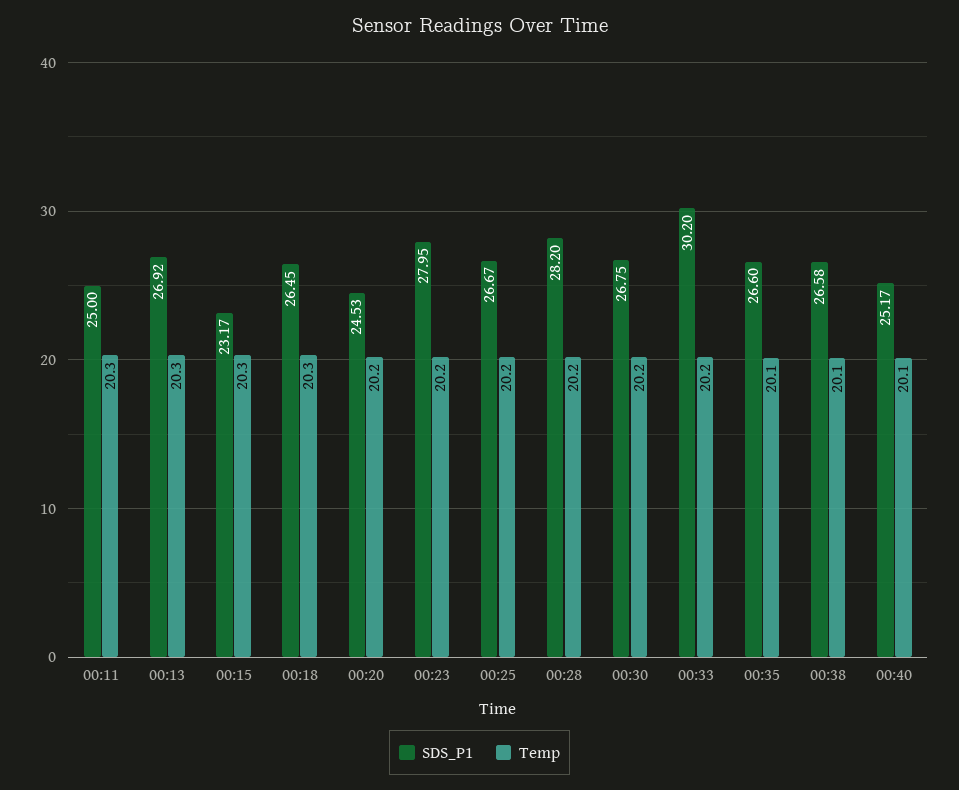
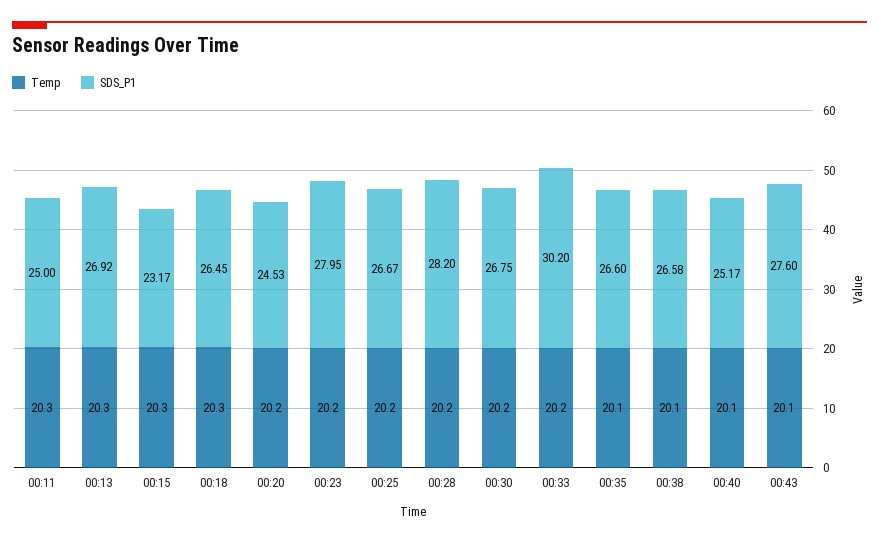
Temp, 00:43: none -> 20.1
SDS_P1, 00:43: none -> 27.6

